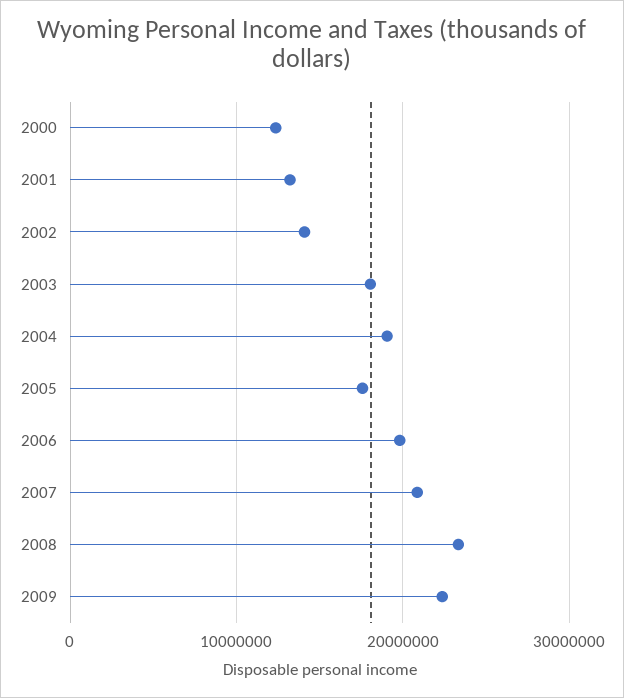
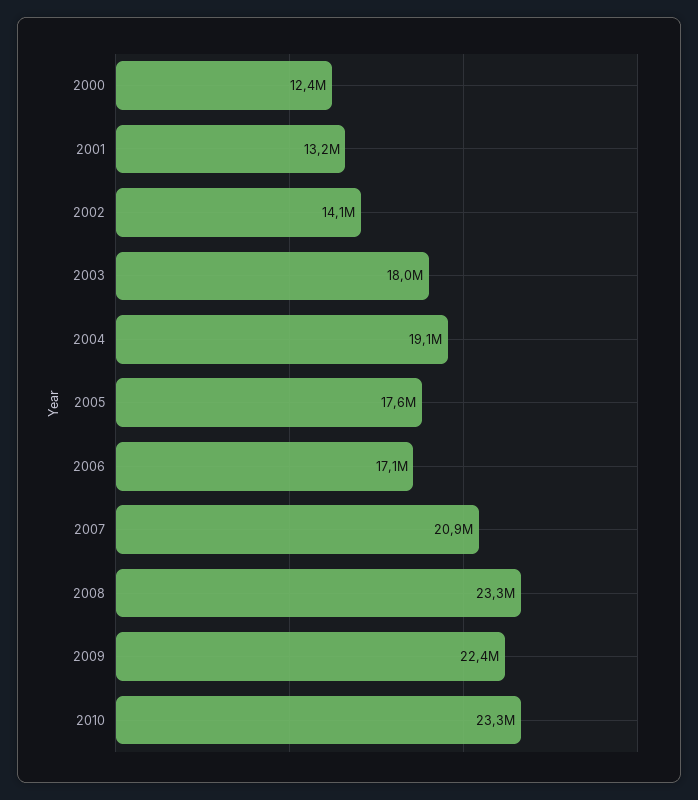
2006: 20000000 -> 17100000
2010: none -> 23300000

